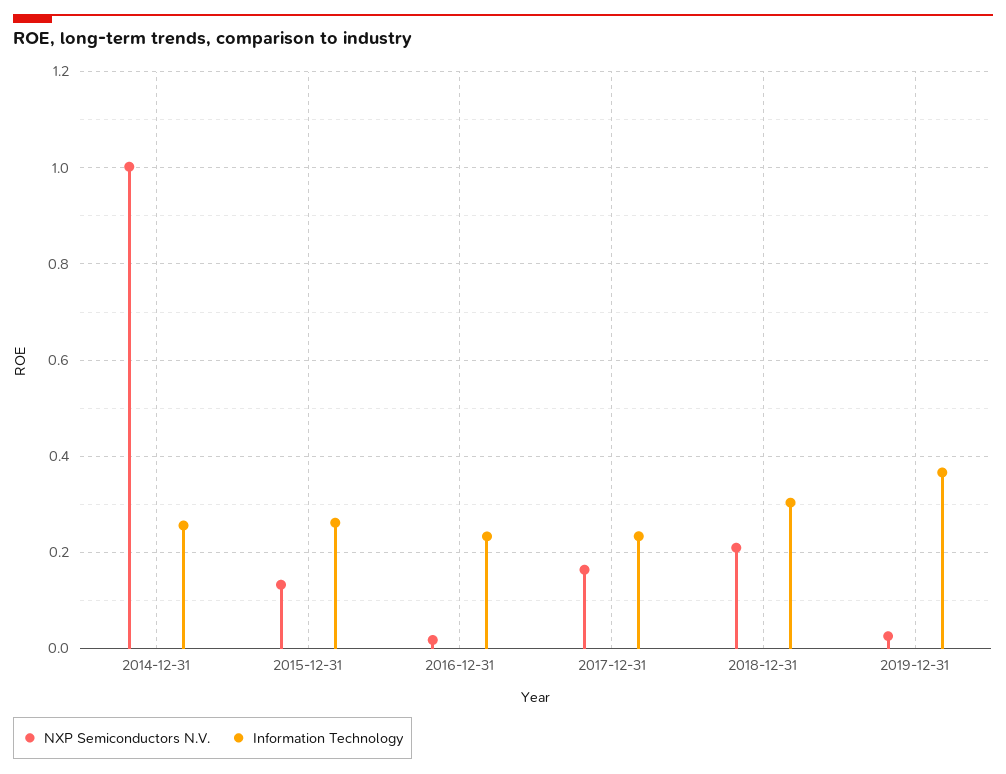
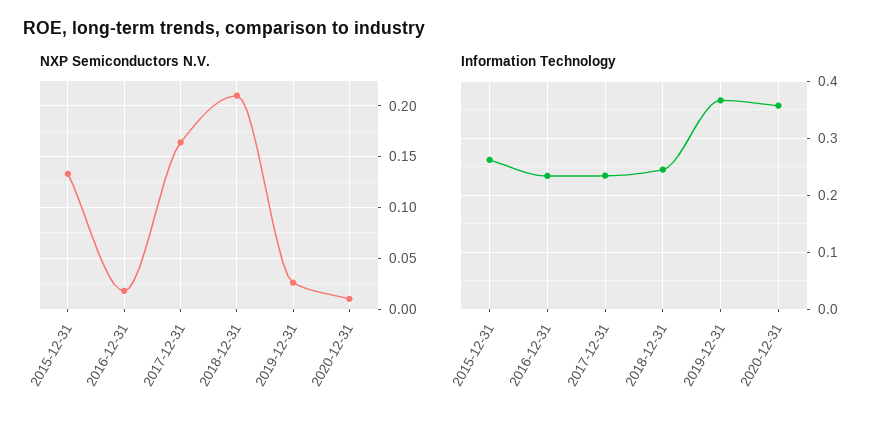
NXP Semiconductors N.V., 2014-12-31: 1 -> none
Information Technology, 2014-12-31: 0.26 -> none
Information Technology, 2018-12-31: 0.3 -> 0.24
NXP Semiconductors N.V., 2020-12-31: none -> 0.01
Information Technology, 2020-12-31: none -> 0.36

